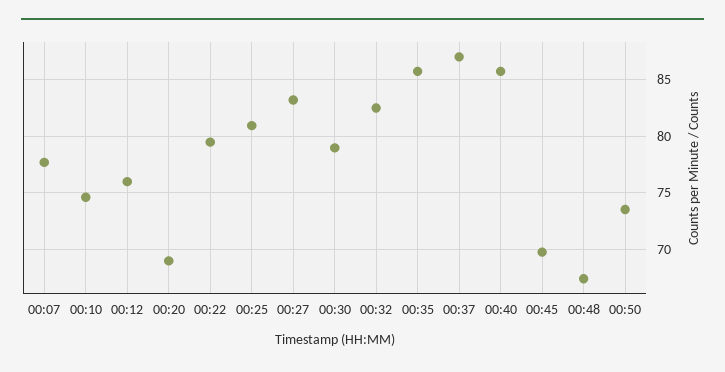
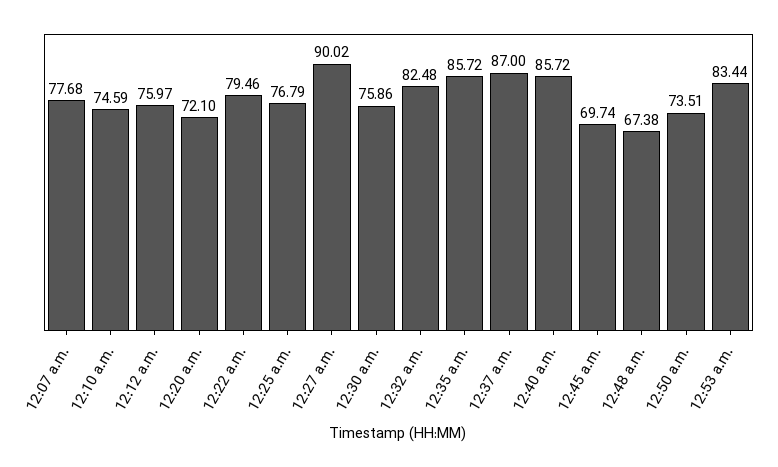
00:20: 69 -> 72.1
00:25: 81 -> 76.79
00:27: 83 -> 90.02
00:30: 79 -> 75.86
12:53 a.m.: none -> 83.44

